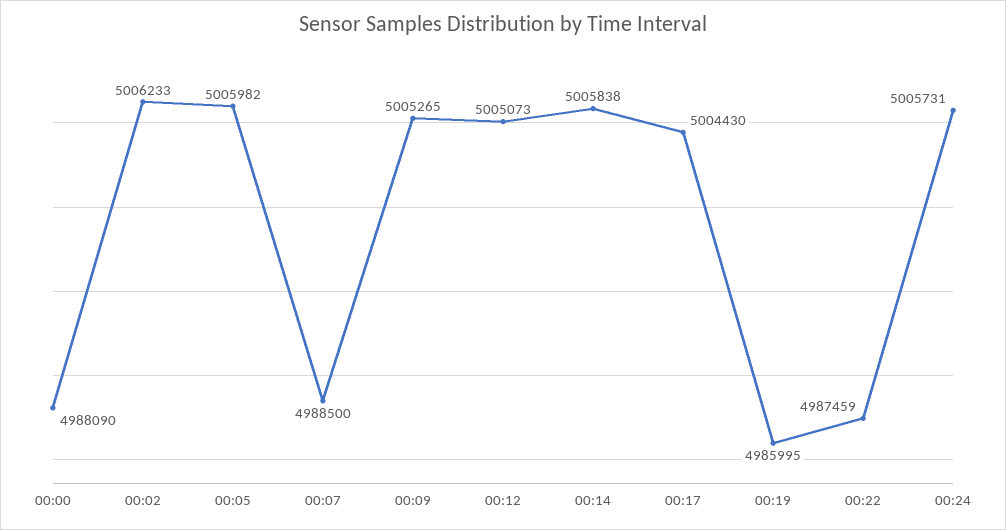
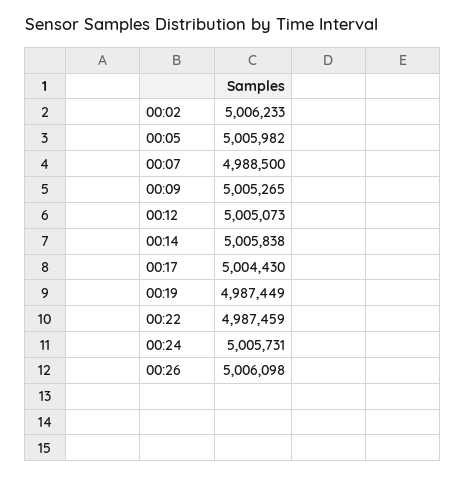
00:00: 4988090 -> none
00:19: 4985995 -> 4987449
00:26: none -> 5006098

